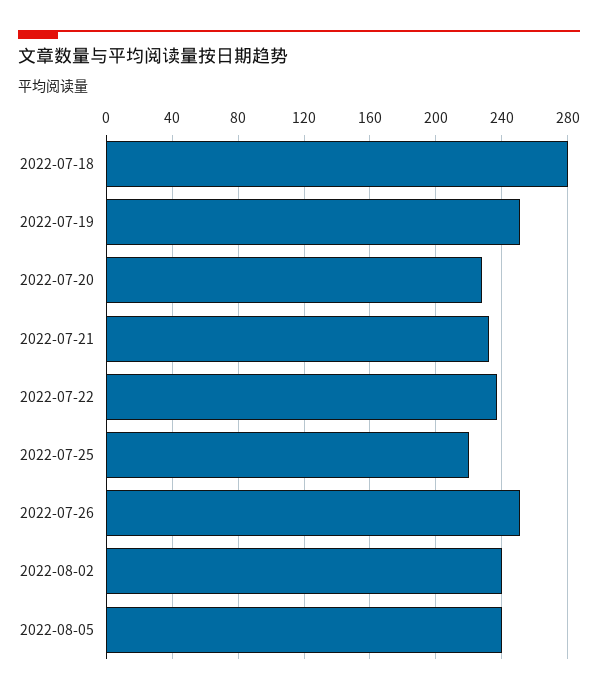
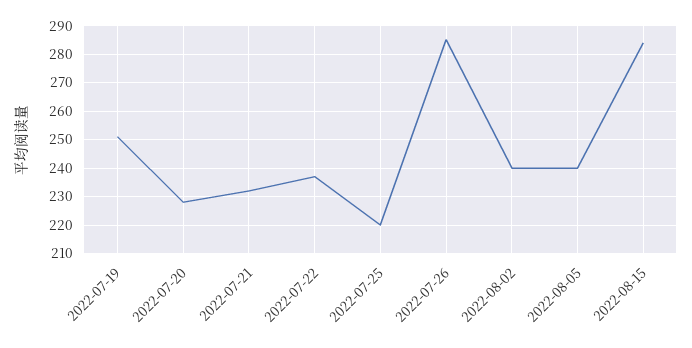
2022-07-18: 280 -> none
2022-07-26: 250 -> 285
2022-08-15: none -> 285

